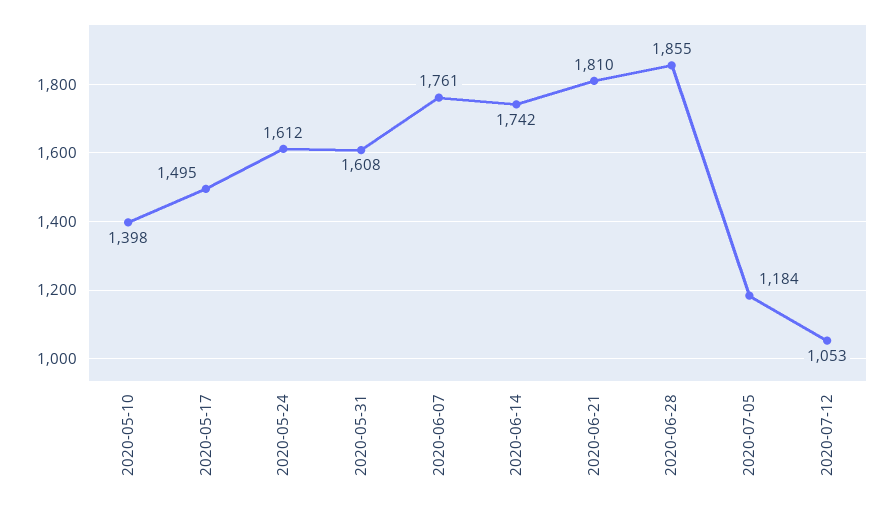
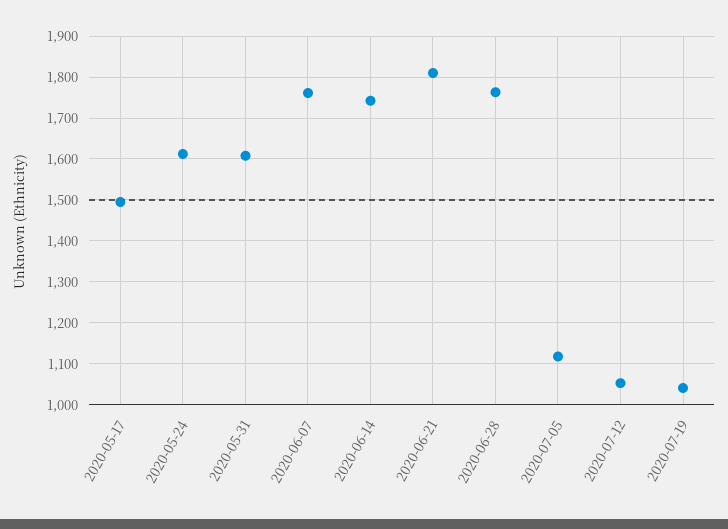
2020-05-10: 1398 -> none
2020-06-28: 1855 -> 1760
2020-07-05: 1184 -> 1120
2020-07-19: none -> 1040

